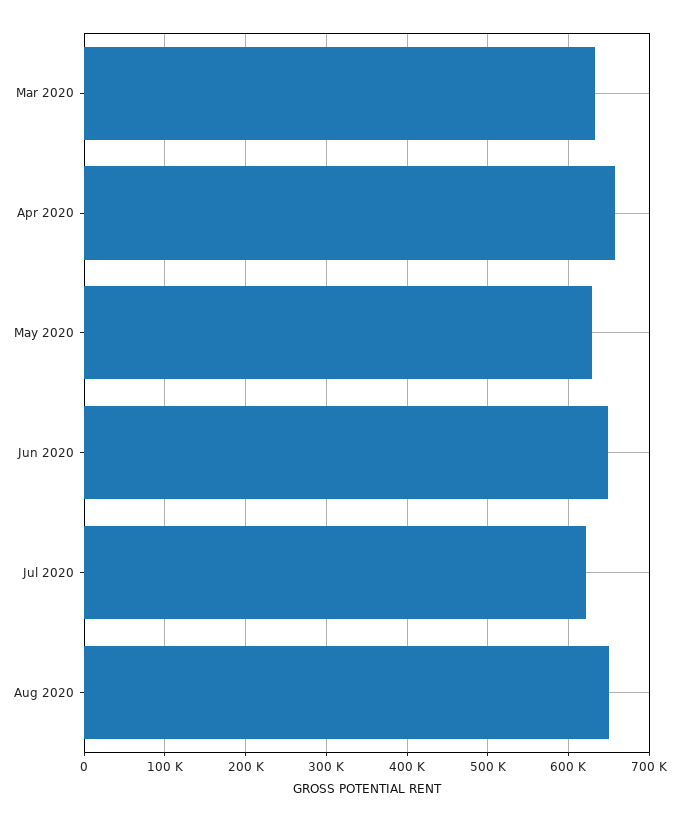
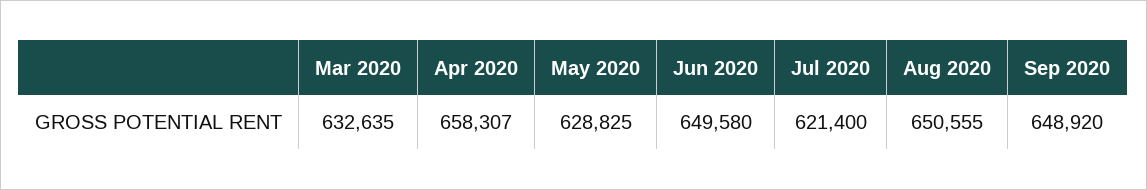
Sep 2020: none -> 648920

